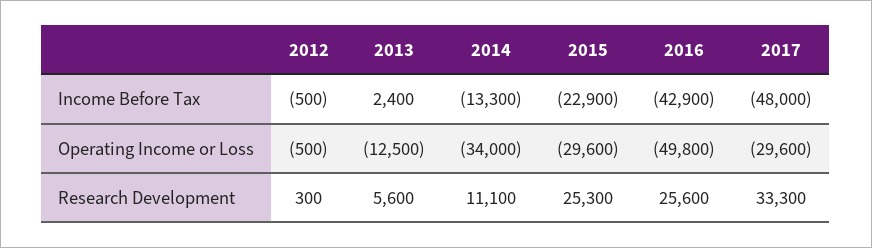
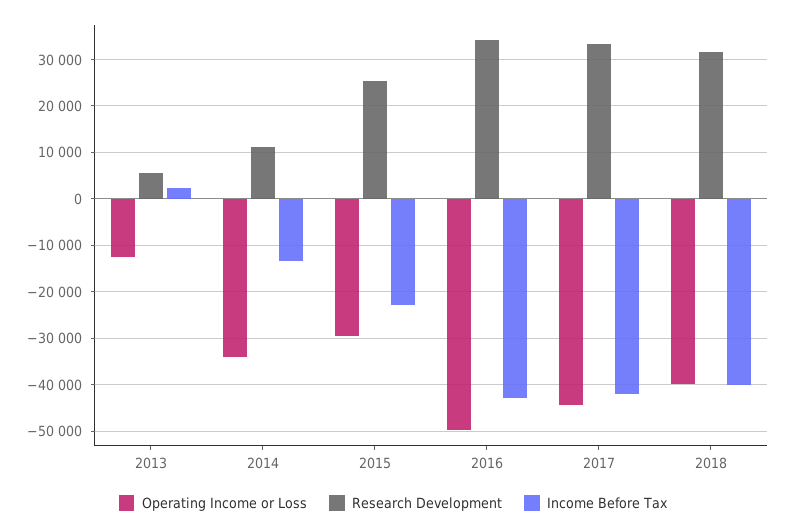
Income Before Tax, 2012: -500 -> none
Income Before Tax, 2017: -48000 -> -42000
Operating Income or Loss, 2012: -500 -> none
Operating Income or Loss, 2017: -29600 -> -44000
Research Development, 2012: 300 -> none
Research Development, 2016: 25600 -> 34000
Operating Income or Loss, 2018: none -> -40000
Research Development, 2018: none -> 32000
Income Before Tax, 2018: none -> -40000

